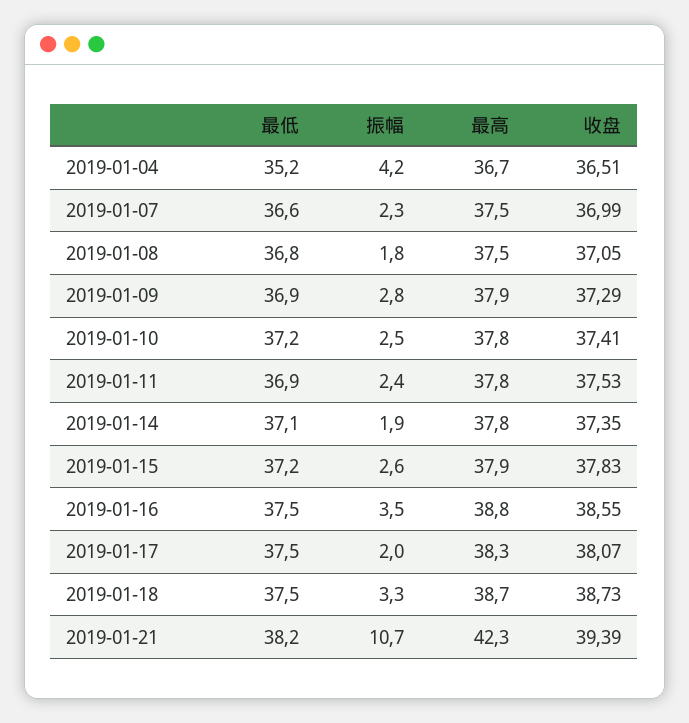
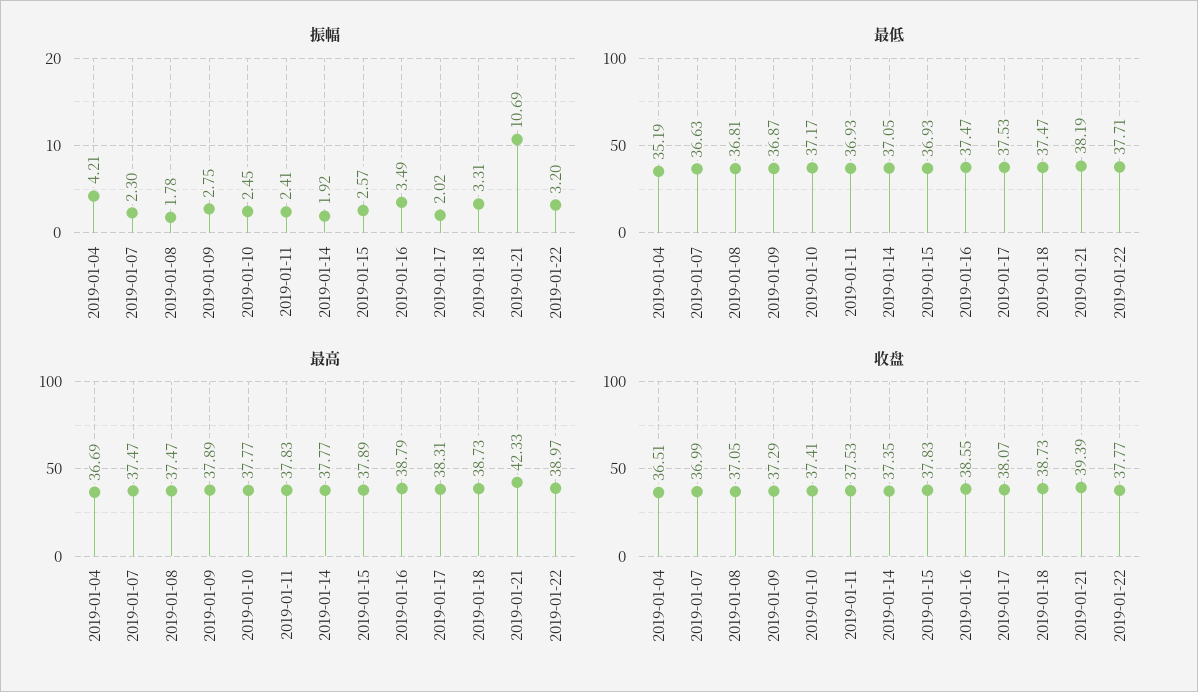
最低, 2019-01-15: 37.2 -> 36.93
振幅, 2019-01-22: none -> 3.2
最低, 2019-01-22: none -> 37.71
最高, 2019-01-22: none -> 38.97
收盘, 2019-01-22: none -> 37.77

